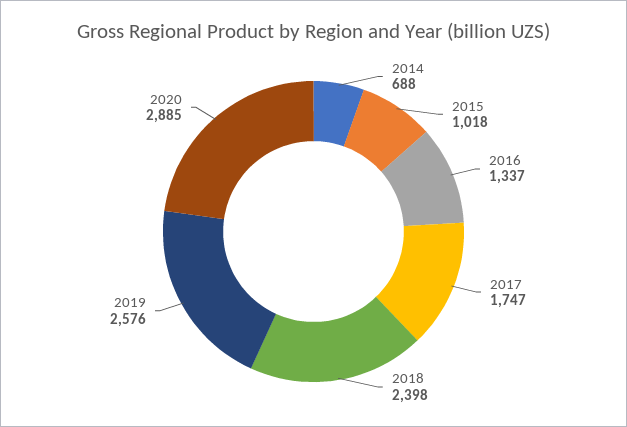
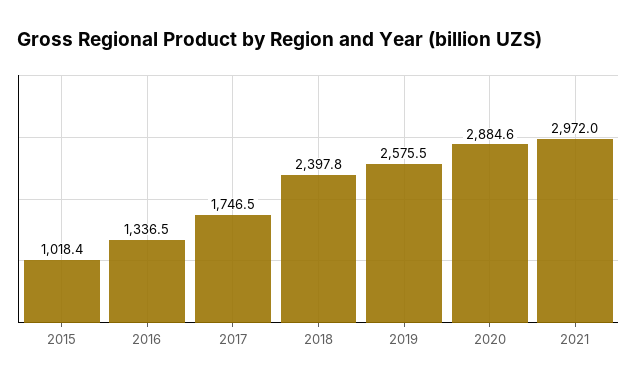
2014: 688 -> none
2021: none -> 2972

